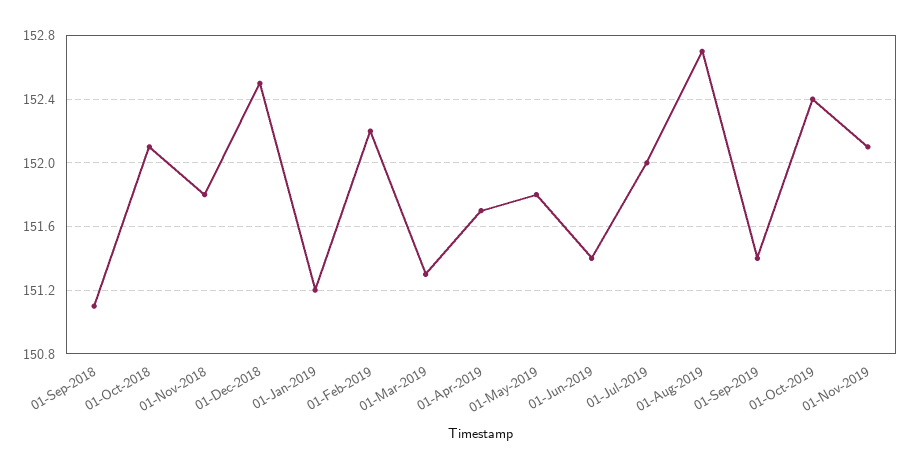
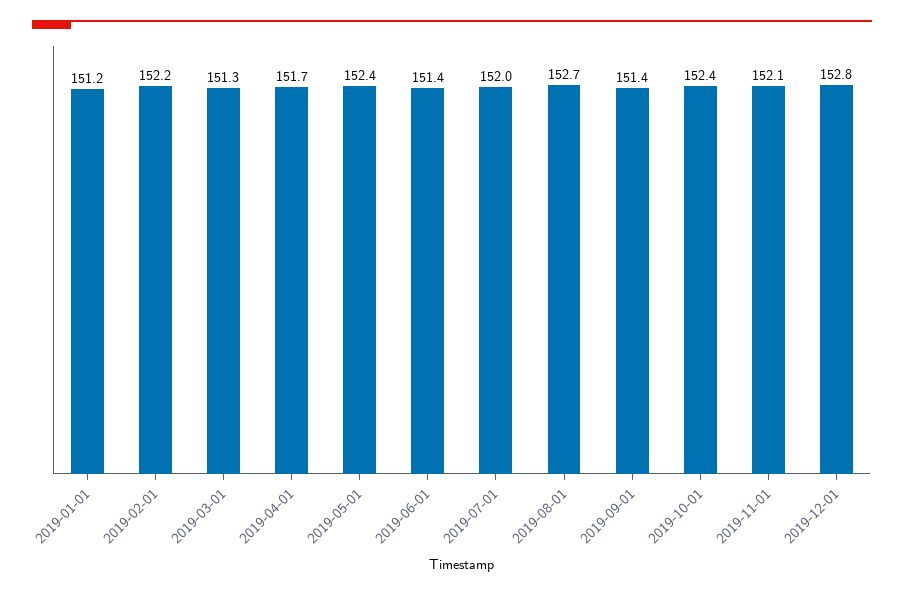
01-Sep-2018: 151.1 -> none
01-Oct-2018: 152.1 -> none
01-Nov-2018: 151.8 -> none
01-Dec-2018: 152.5 -> none
01-May-2019: 151.8 -> 152.4
2019-12-01: none -> 152.8

